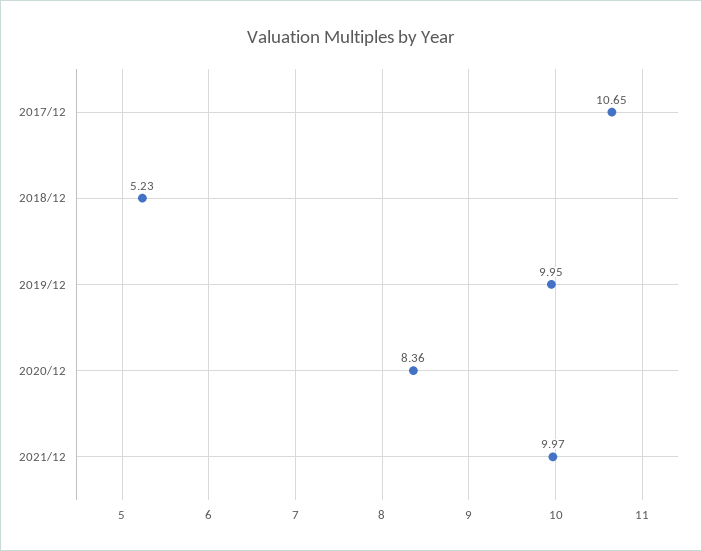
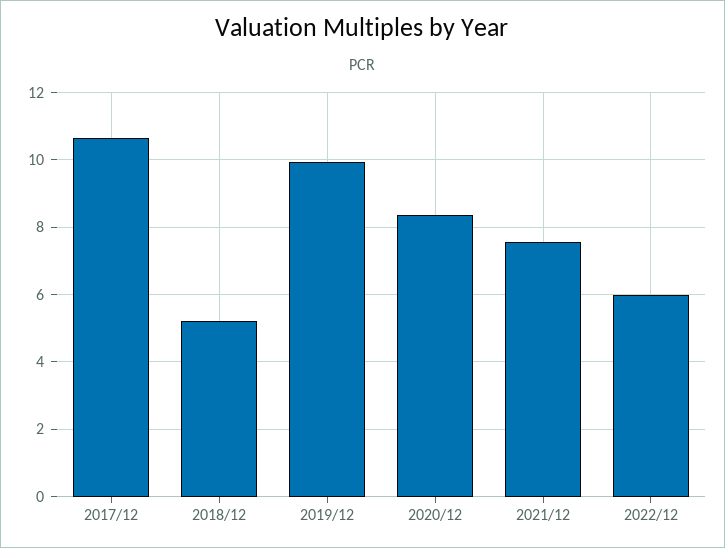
2021/12: 9.97 -> 7.6
2022/12: none -> 6

